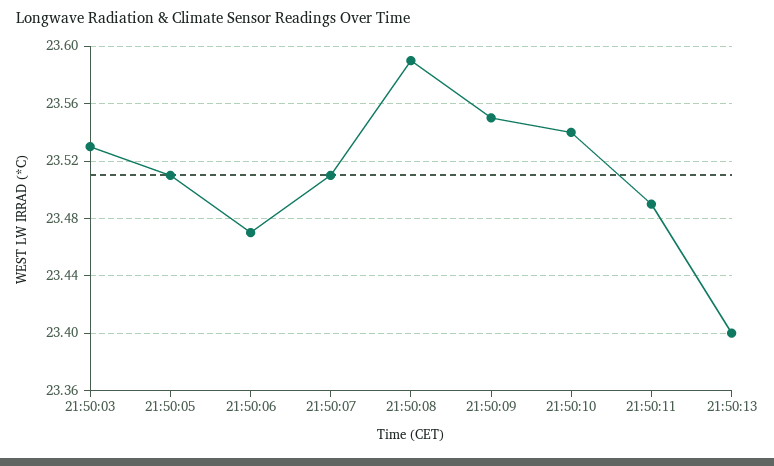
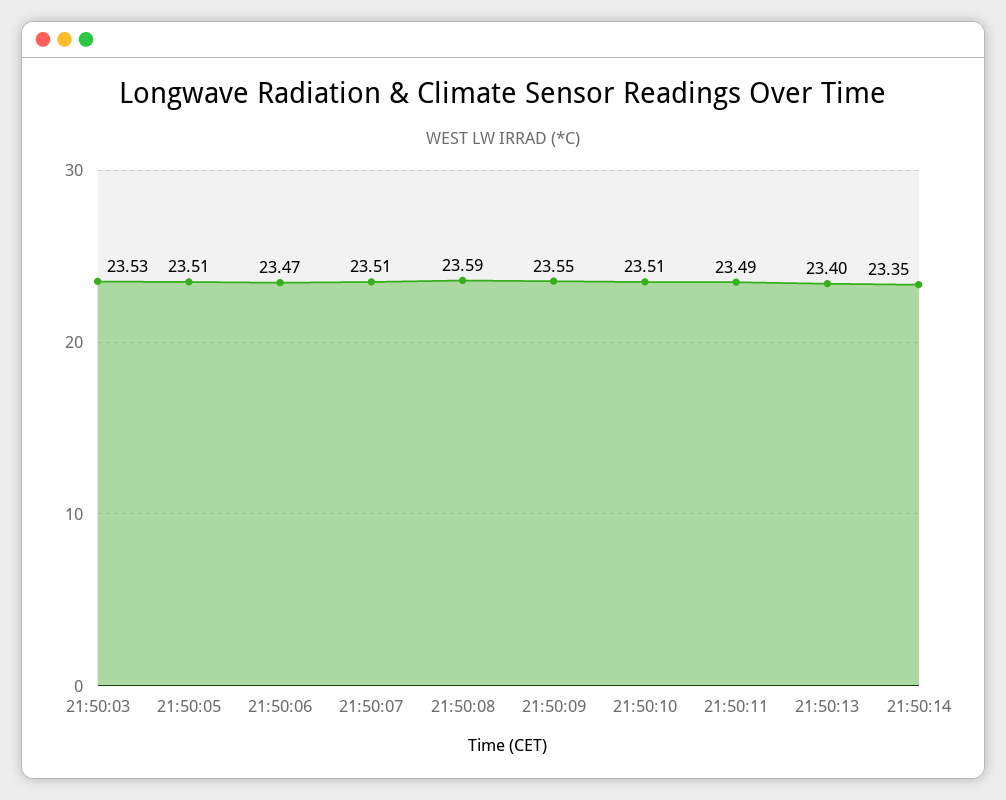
21:50:10: 23.54 -> 23.51
21:50:14: none -> 23.35

